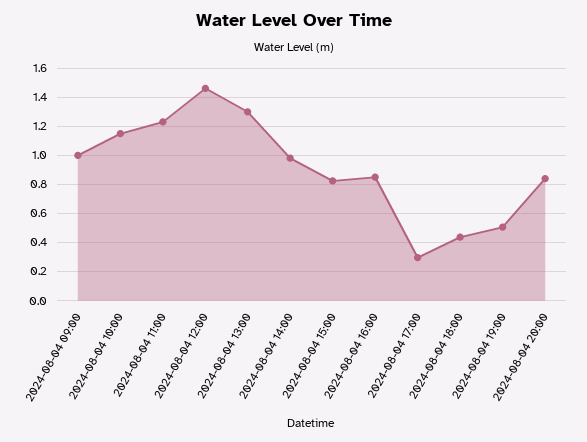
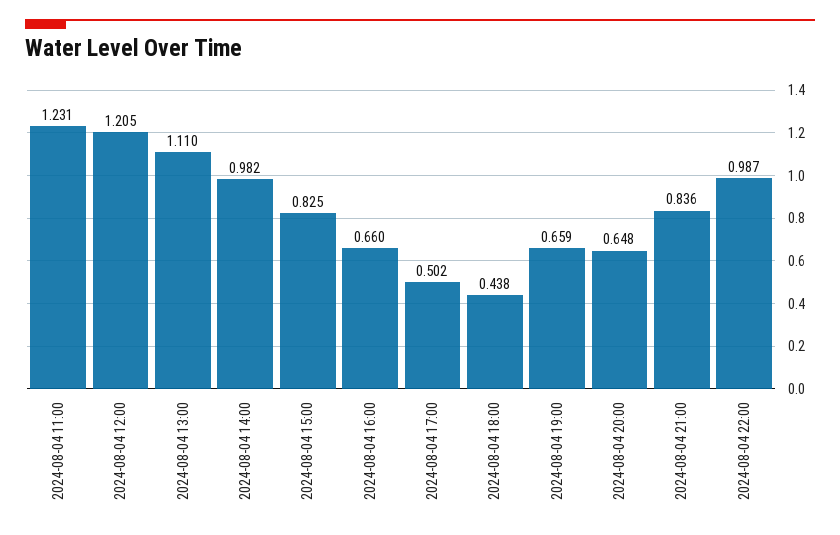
2024-08-04 09:00: 1 -> none
2024-08-04 10:00: 1.15 -> none
2024-08-04 12:00: 1.45 -> 1.205
2024-08-04 13:00: 1.3 -> 1.11
2024-08-04 16:00: 0.85 -> 0.66
2024-08-04 17:00: 0.3 -> 0.502
2024-08-04 19:00: 0.5 -> 0.659
2024-08-04 20:00: 0.85 -> 0.648
2024-08-04 21:00: none -> 0.836
2024-08-04 22:00: none -> 0.987

